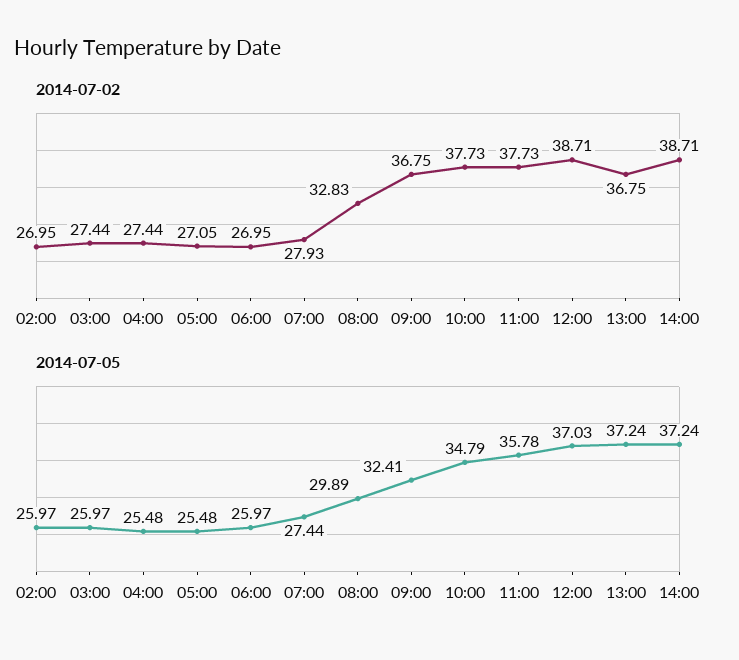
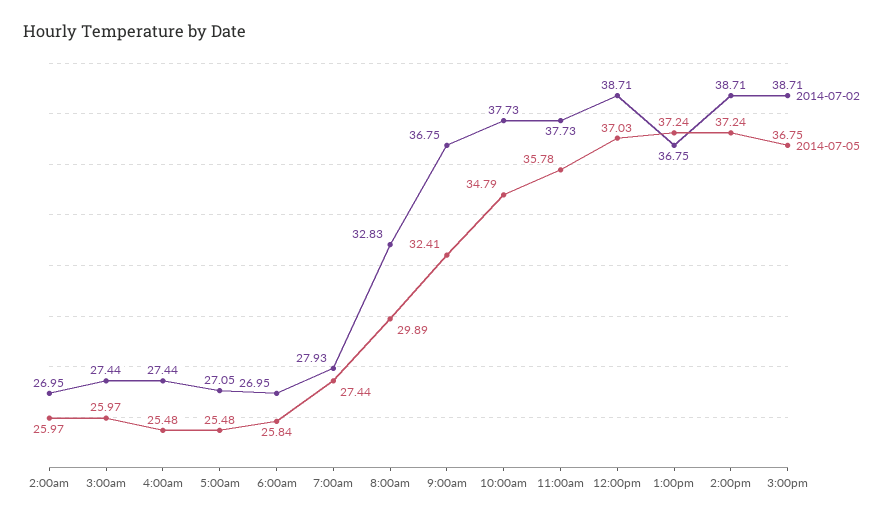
2014-07-05, 06:00: 25.97 -> 25.84
2014-07-02, 3:00pm: none -> 38.71
2014-07-05, 3:00pm: none -> 36.75

